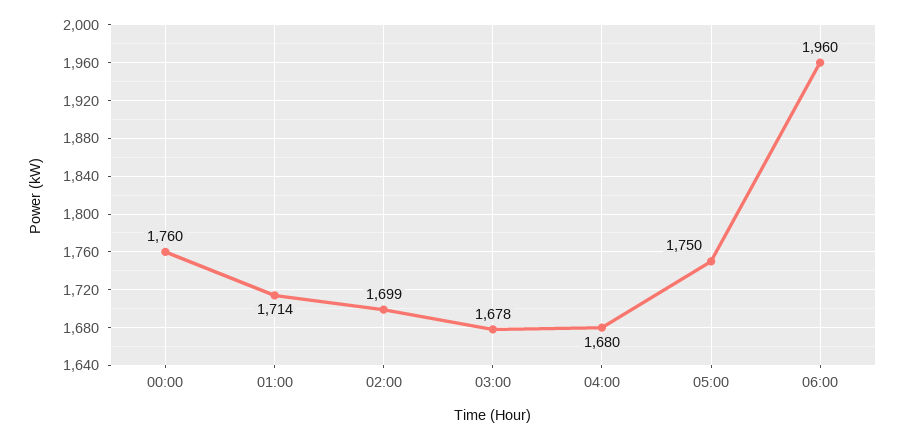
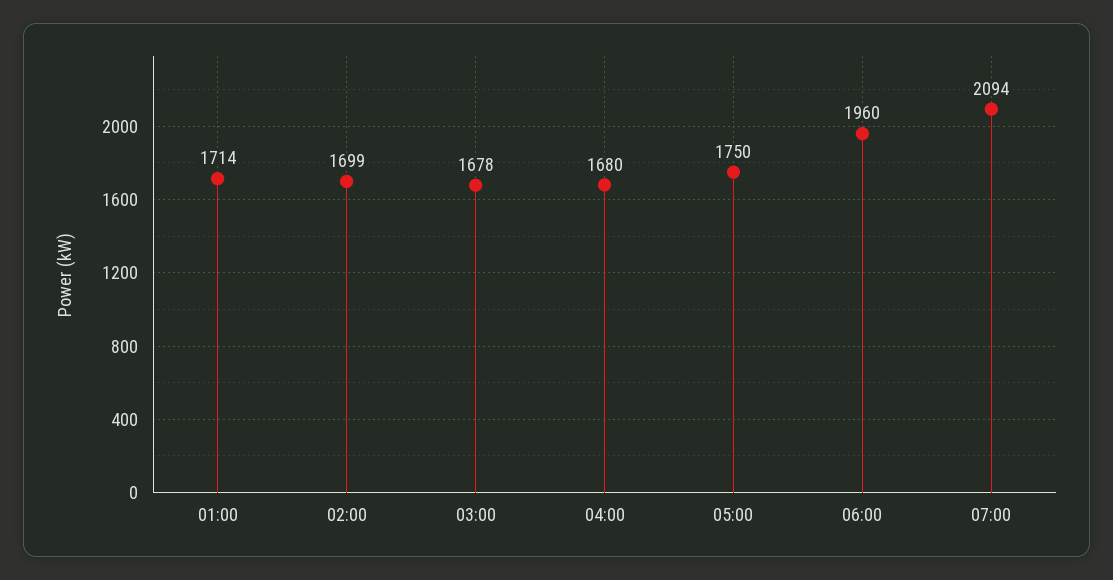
00:00: 1760 -> none
07:00: none -> 2094

